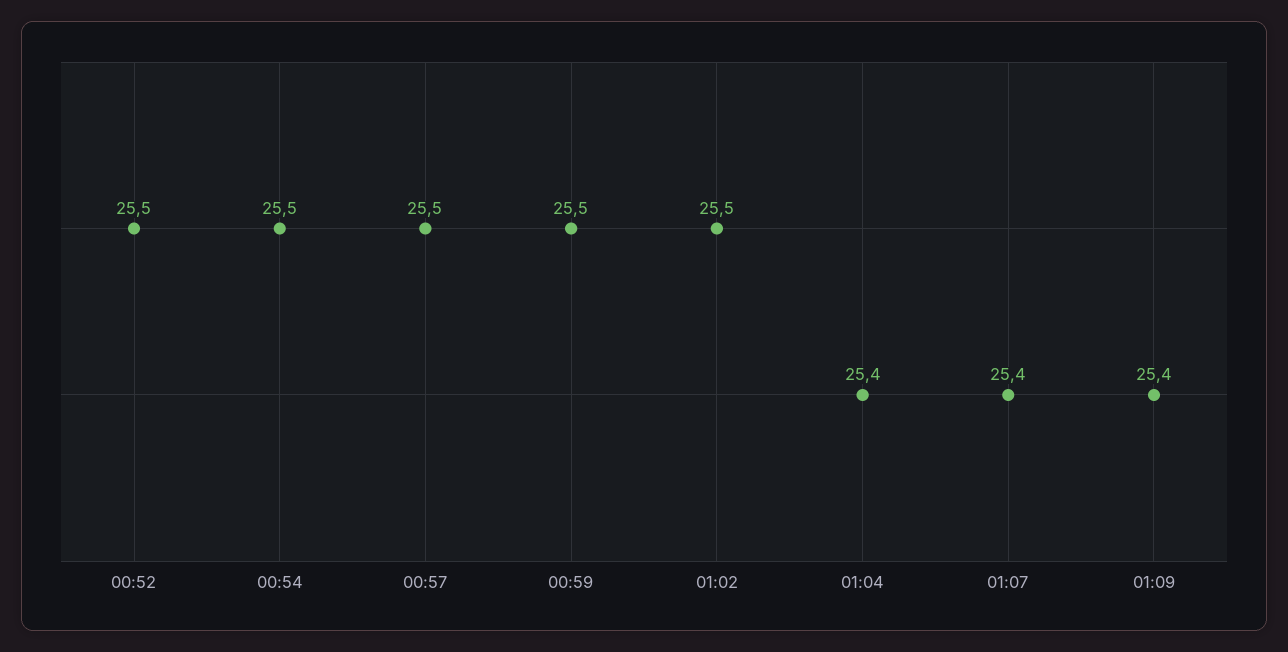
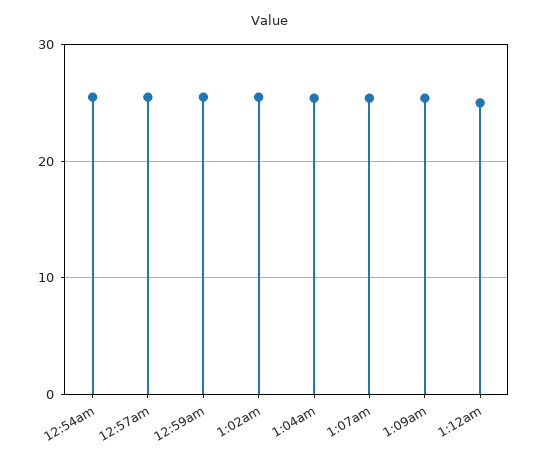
00:52: 25.5 -> none
1:12am: none -> 25

